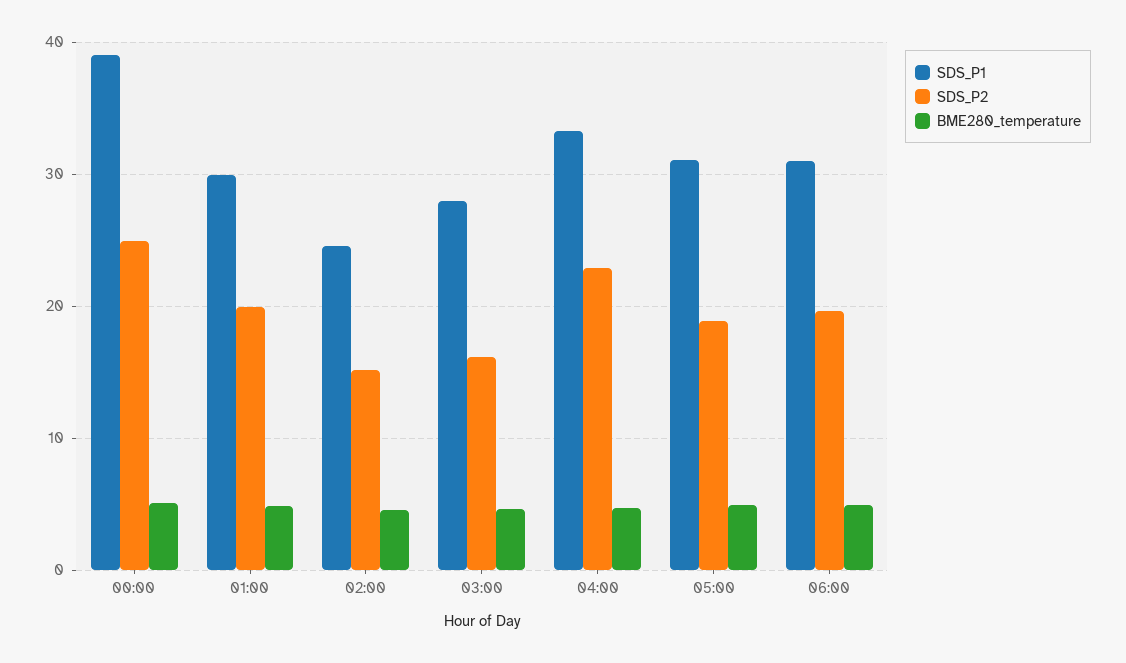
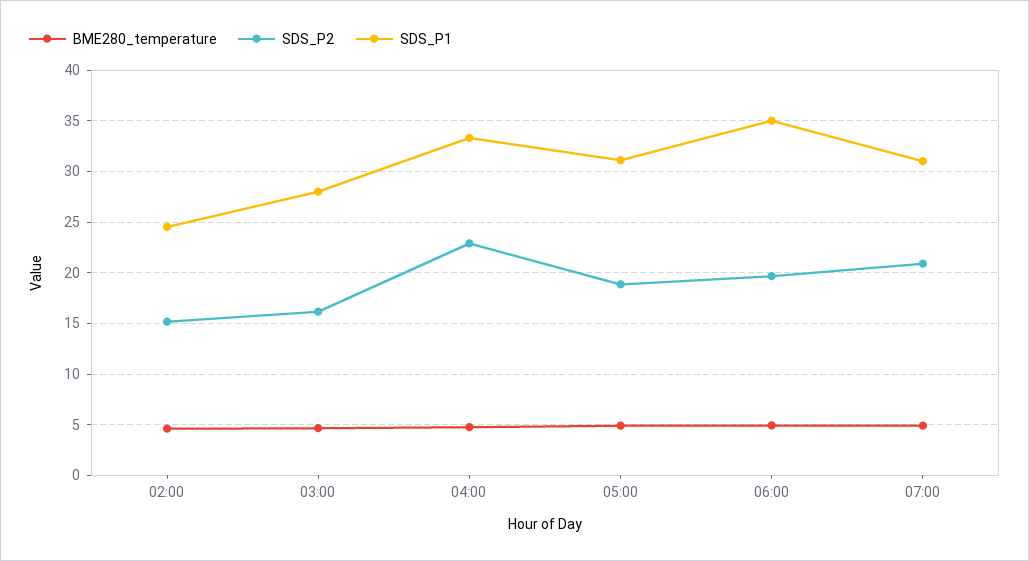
SDS_P1, 00:00: 39 -> none
SDS_P2, 00:00: 25 -> none
BME280_temperature, 00:00: 5 -> none
SDS_P1, 01:00: 30 -> none
SDS_P2, 01:00: 20 -> none
BME280_temperature, 01:00: 5 -> none
SDS_P1, 06:00: 31 -> 35
BME280_temperature, 07:00: none -> 5
SDS_P2, 07:00: none -> 21
SDS_P1, 07:00: none -> 31

